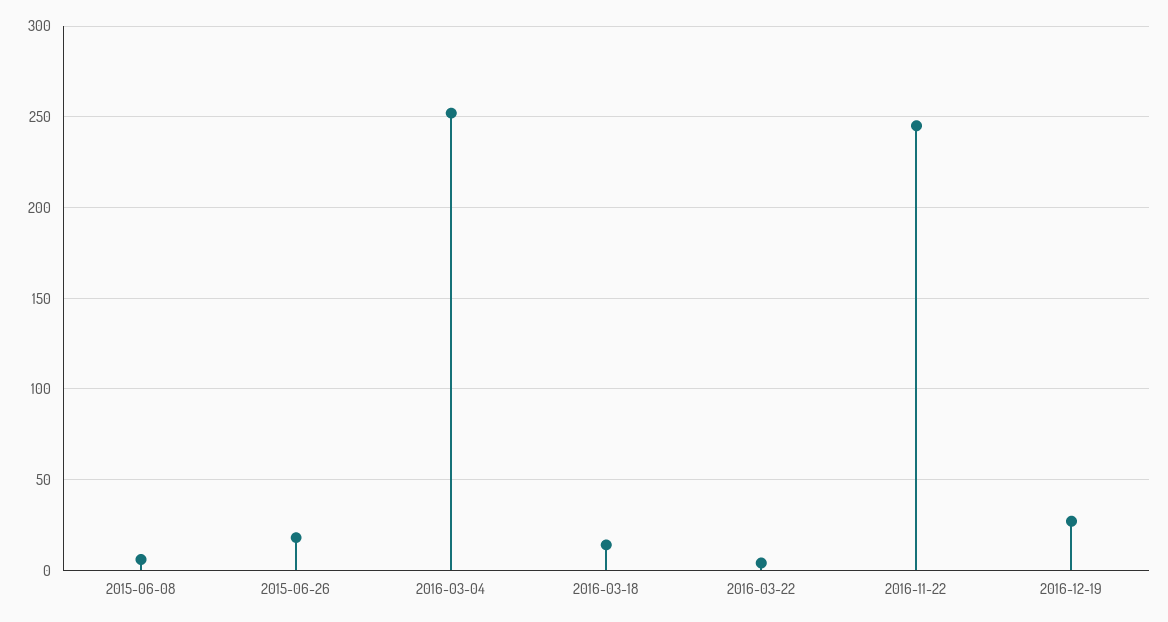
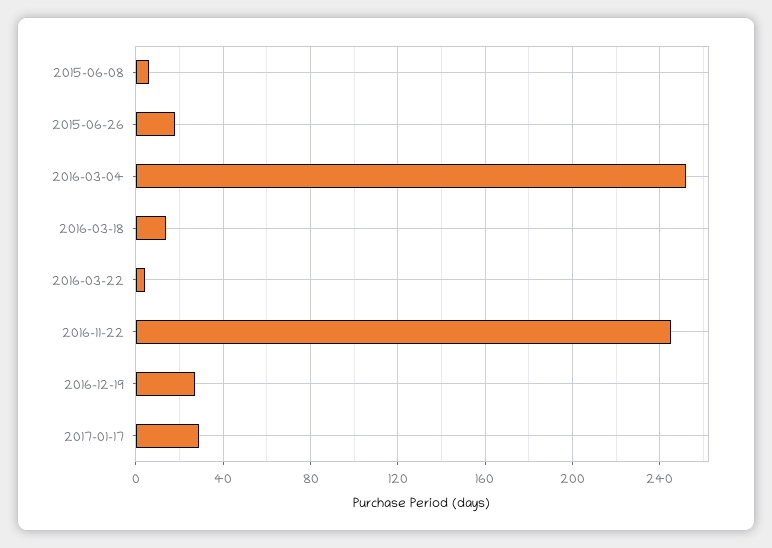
2017-01-17: none -> 30

